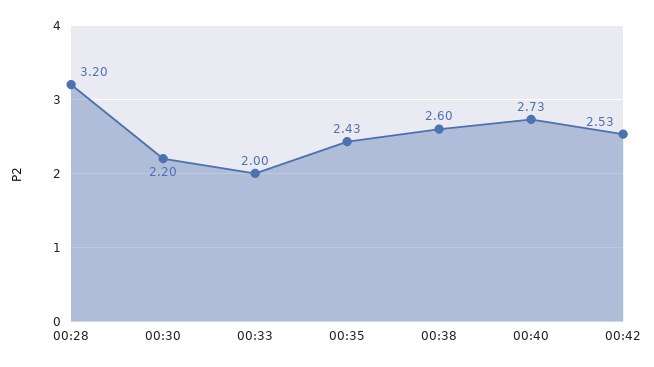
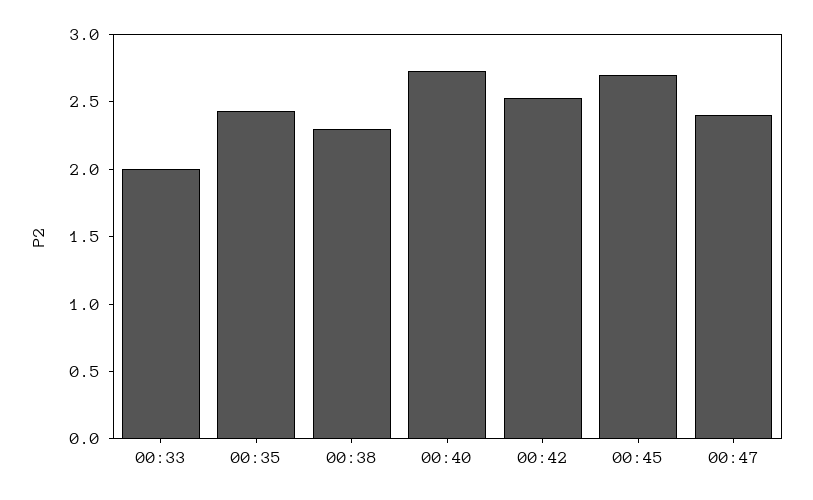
00:28: 3.2 -> none
00:30: 2.2 -> none
00:38: 2.6 -> 2.3
00:45: none -> 2.7
00:47: none -> 2.4

